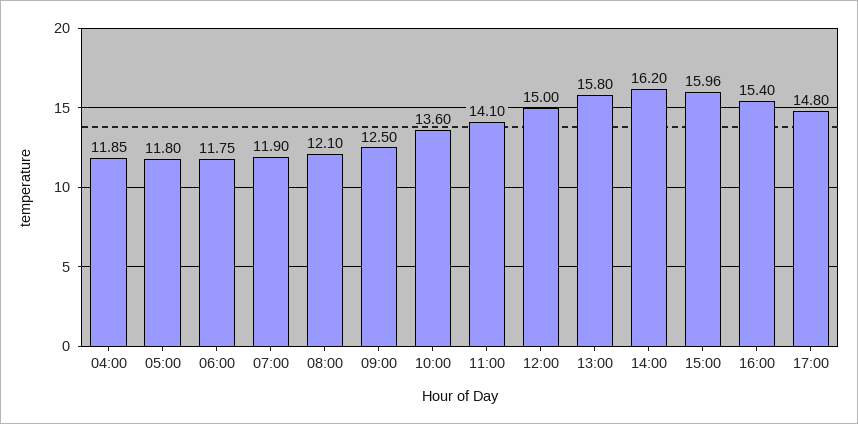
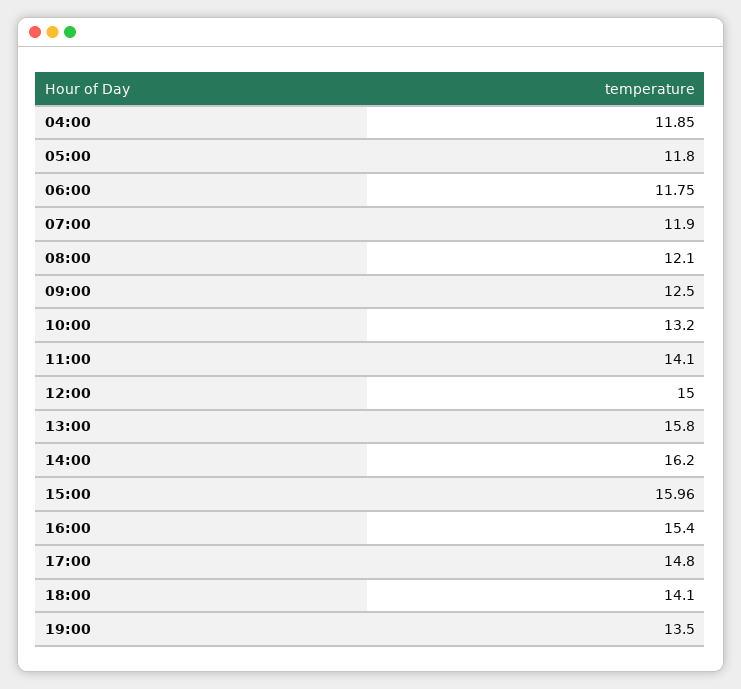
10:00: 13.6 -> 13.2
18:00: none -> 14.1
19:00: none -> 13.5

